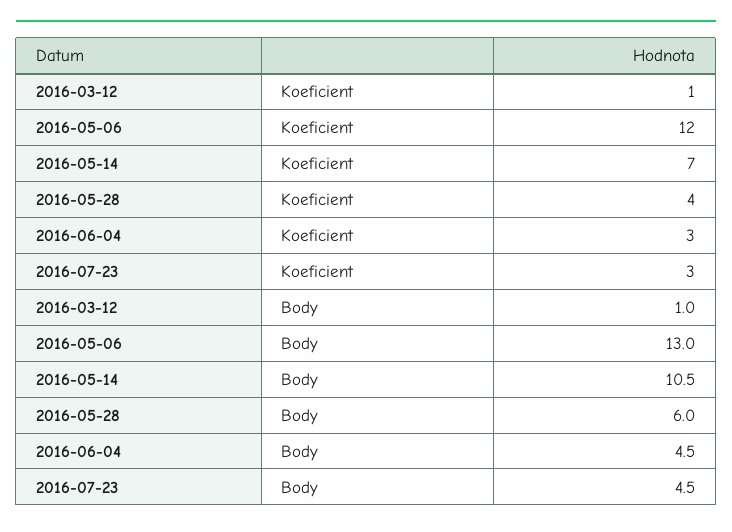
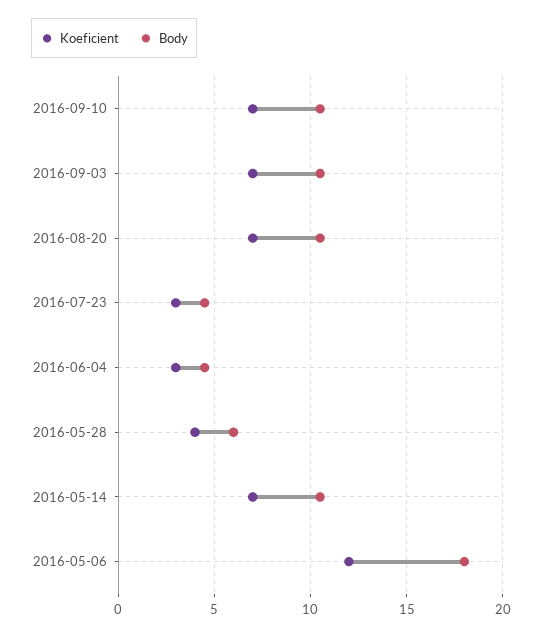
Koeficient, 2016-03-12: 1 -> none
Body, 2016-03-12: 1 -> none
Body, 2016-05-06: 13 -> 18
Koeficient, 2016-09-10: none -> 7
Body, 2016-09-10: none -> 10.5
Koeficient, 2016-09-03: none -> 7
Body, 2016-09-03: none -> 10.5
Koeficient, 2016-08-20: none -> 7
Body, 2016-08-20: none -> 10.5

